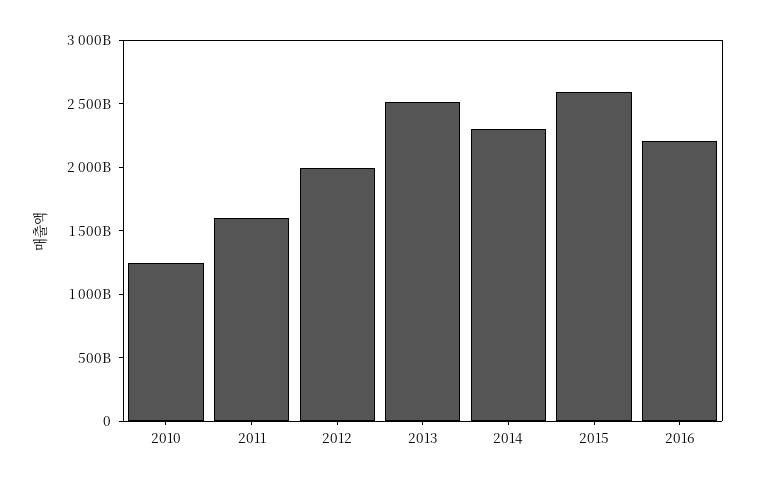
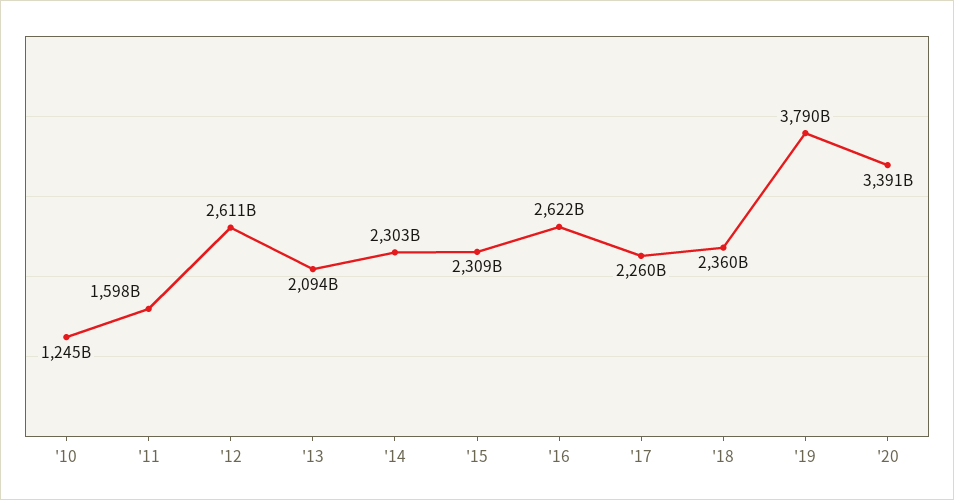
2012: 2000000000000 -> 2611000000000
2013: 2500000000000 -> 2094000000000
2015: 2600000000000 -> 2309000000000
2016: 2200000000000 -> 2622000000000
'17: none -> 2260000000000
'18: none -> 2360000000000
'19: none -> 3790000000000
'20: none -> 3391000000000

